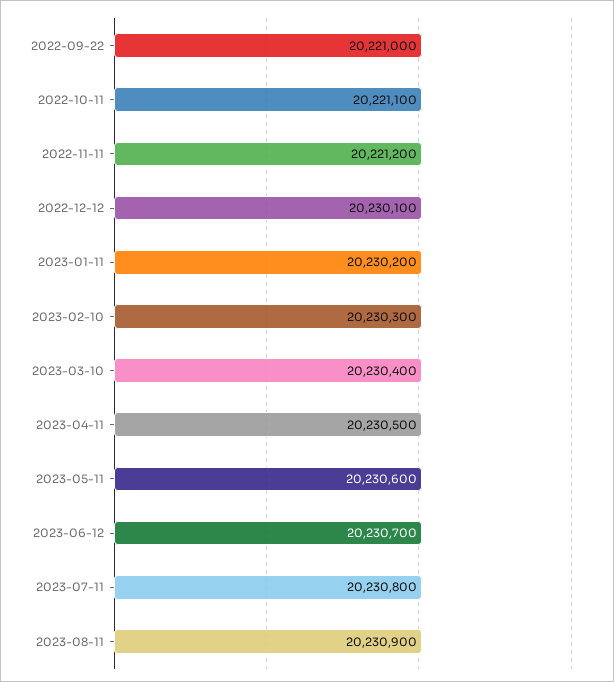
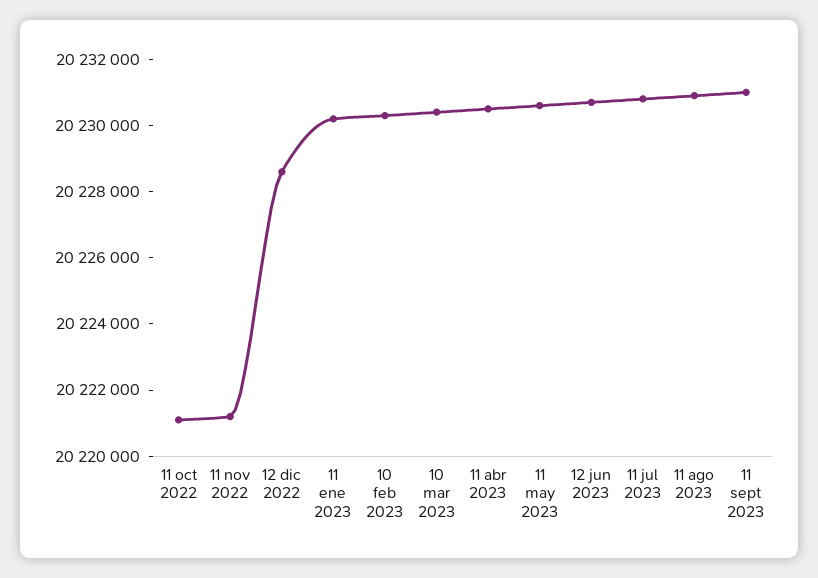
2022-09-22: 20221000 -> none
2022-12-12: 20230100 -> 20228500
11 sept 2023: none -> 20231000

